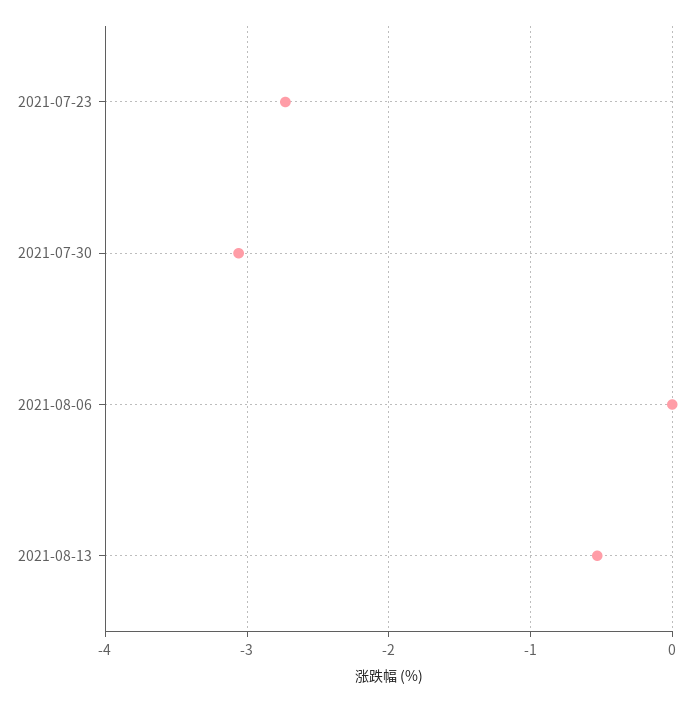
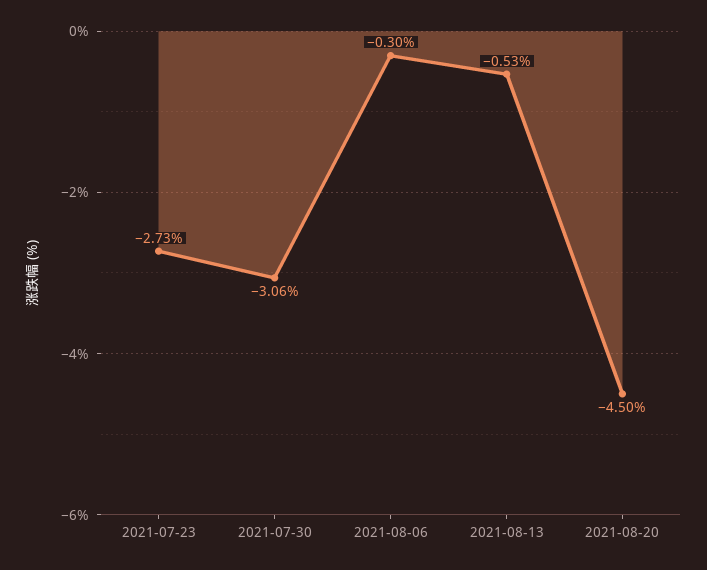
2021-08-06: 0 -> -0.3
2021-08-20: none -> -4.5

